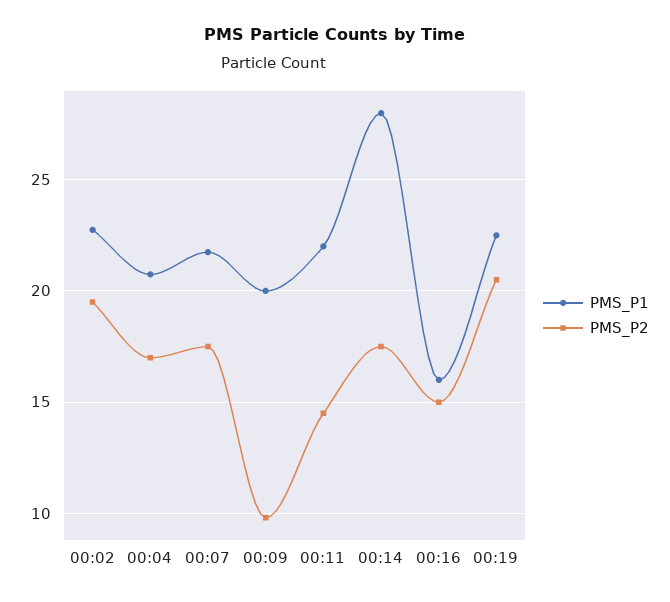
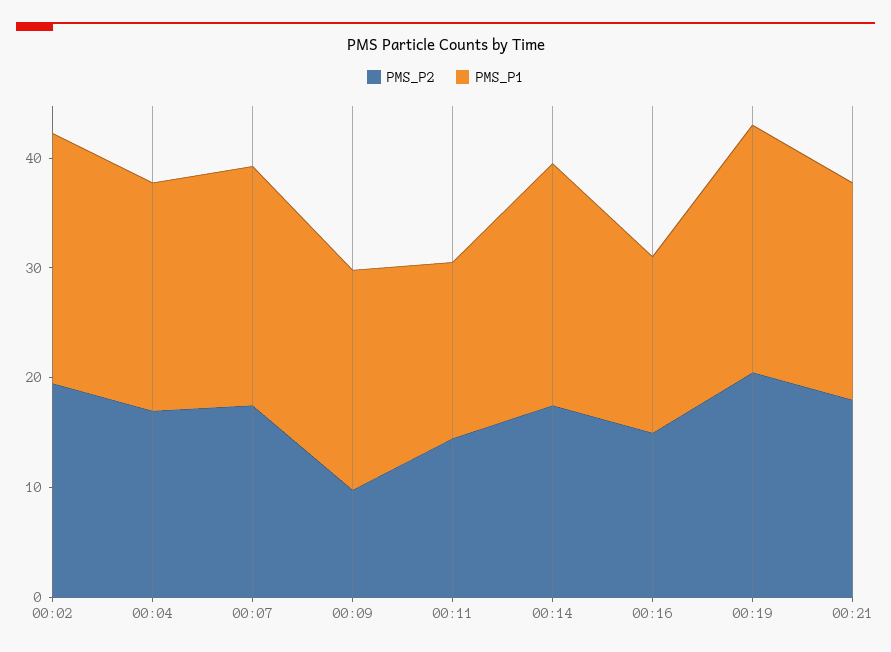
PMS_P1, 00:11: 22 -> 16
PMS_P1, 00:14: 28 -> 22
PMS_P2, 00:21: none -> 18
PMS_P1, 00:21: none -> 20

